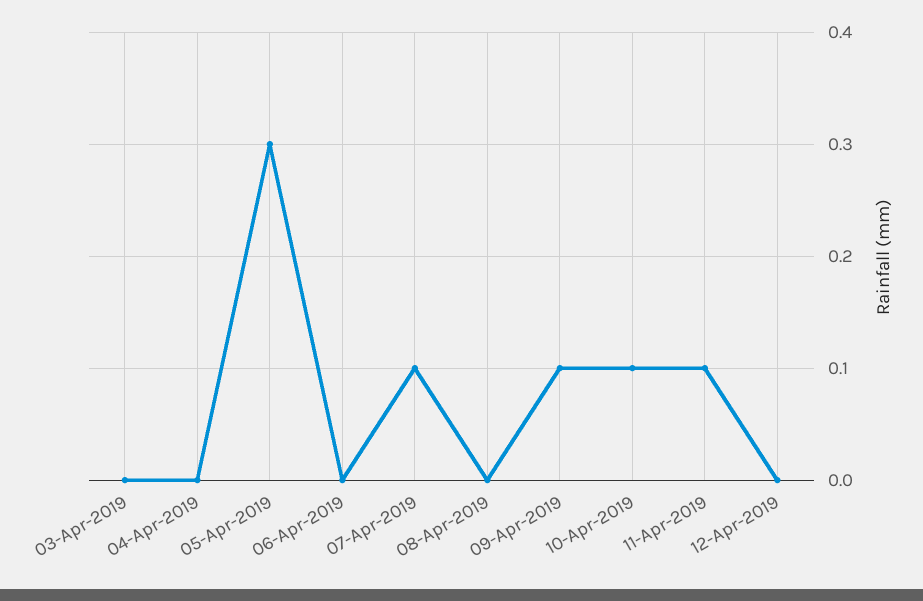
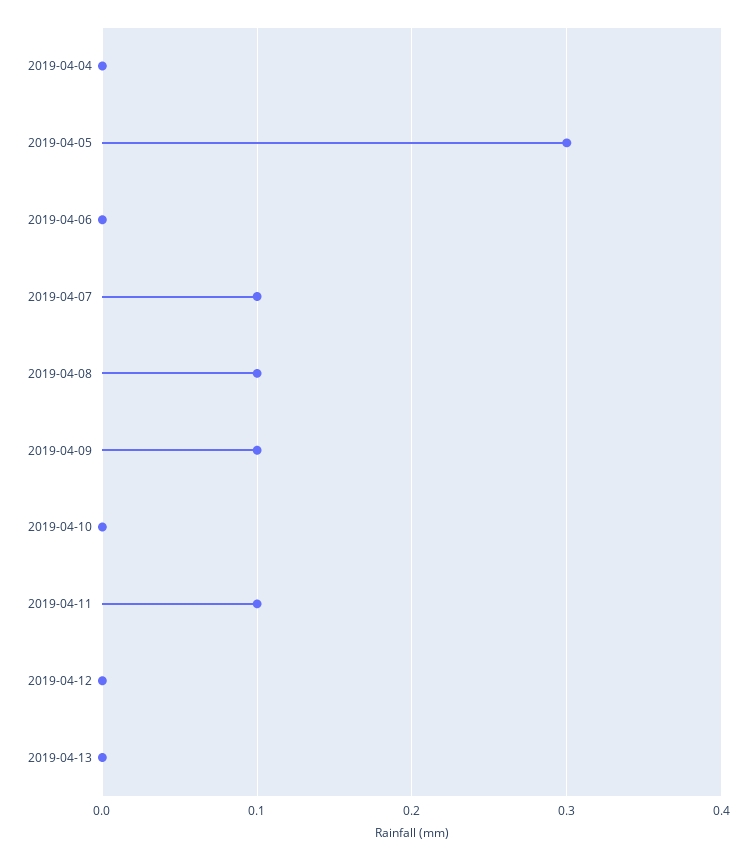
03-Apr-2019: 0 -> none
08-Apr-2019: 0 -> 0.1
10-Apr-2019: 0.1 -> 0
2019-04-13: none -> 0

